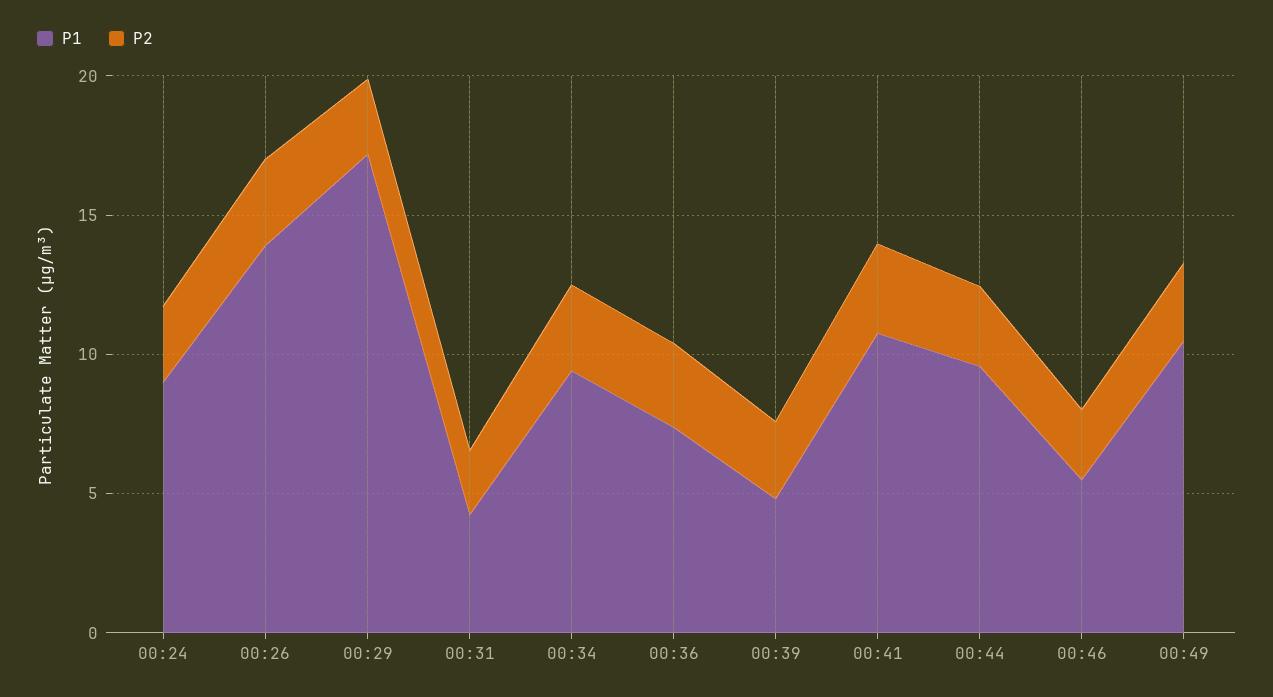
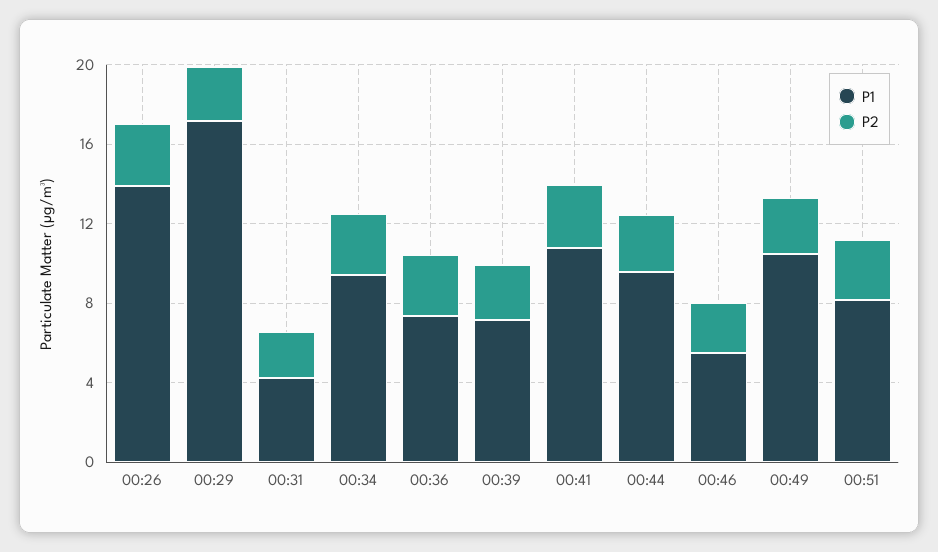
P1, 00:24: 9 -> none
P2, 00:24: 3 -> none
P1, 00:39: 5 -> 7
P1, 00:51: none -> 8
P2, 00:51: none -> 3

